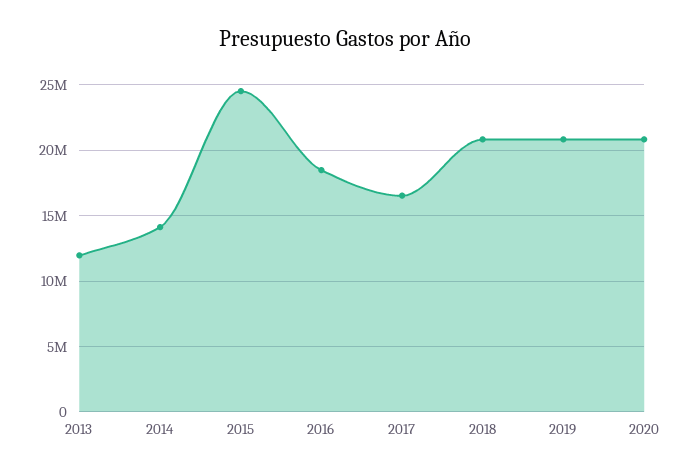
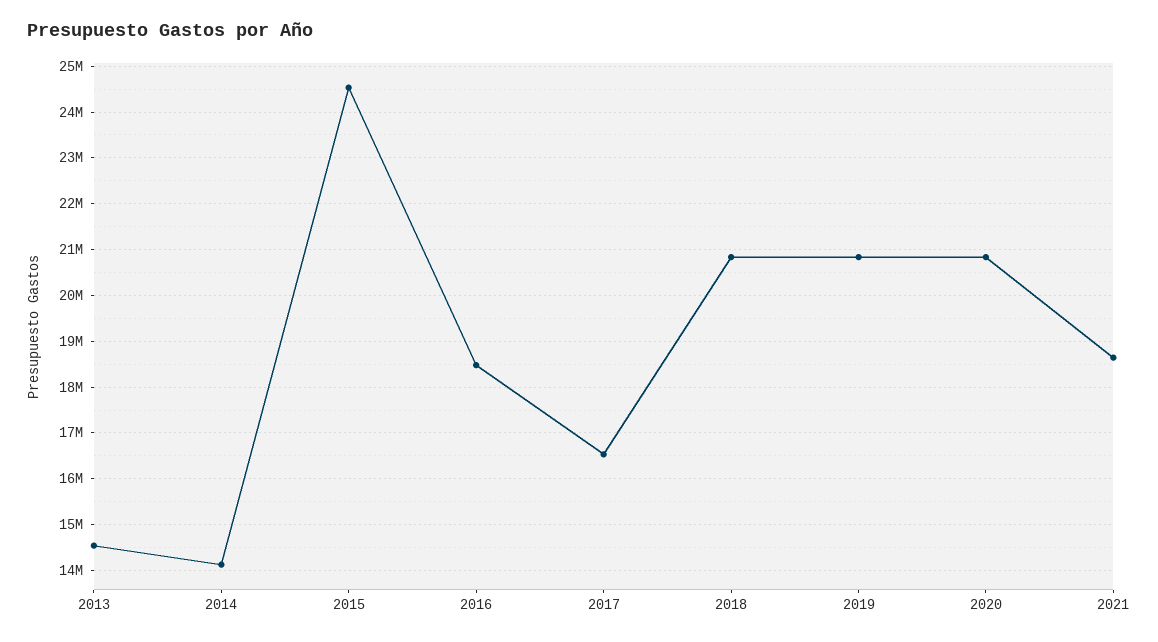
2013: 12000000 -> 14600000
2021: none -> 18600000

